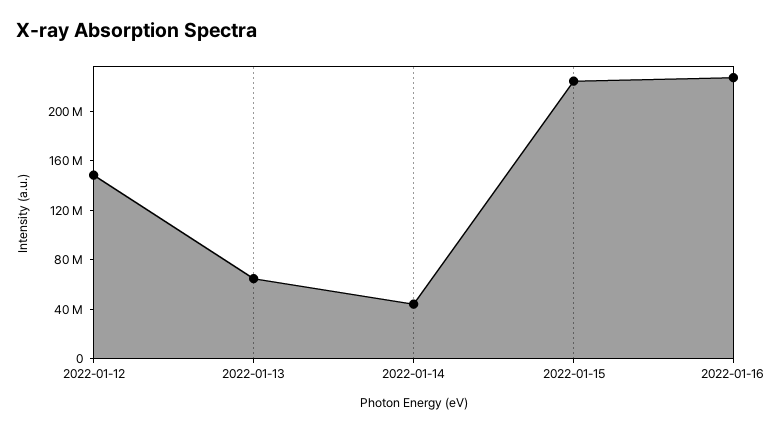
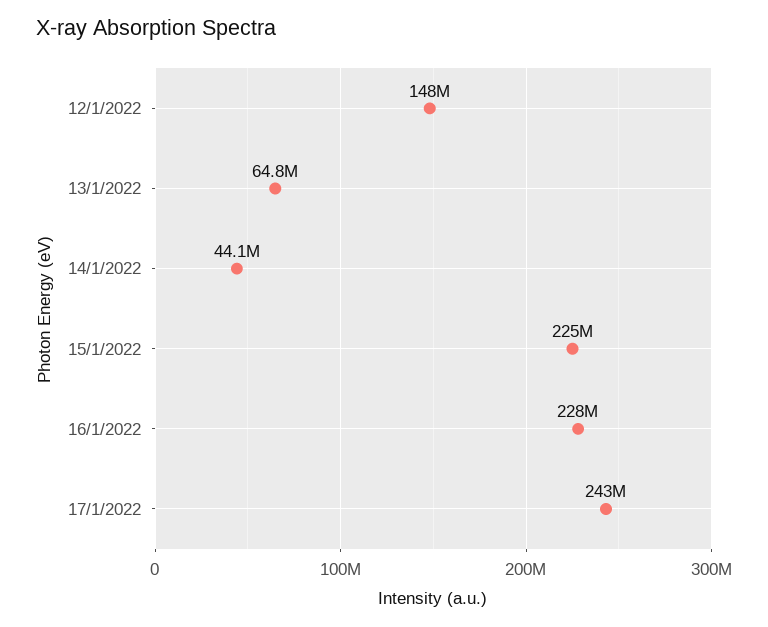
17/1/2022: none -> 243000000

